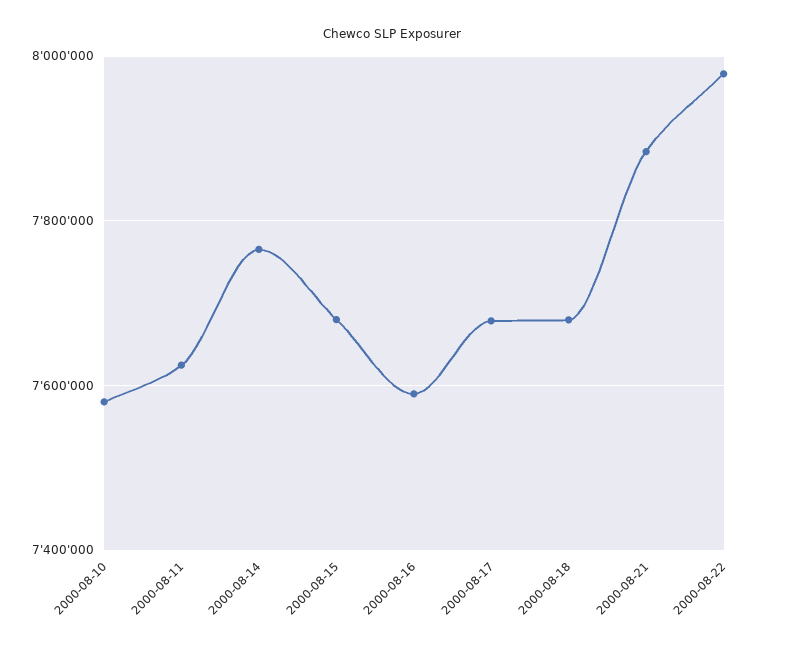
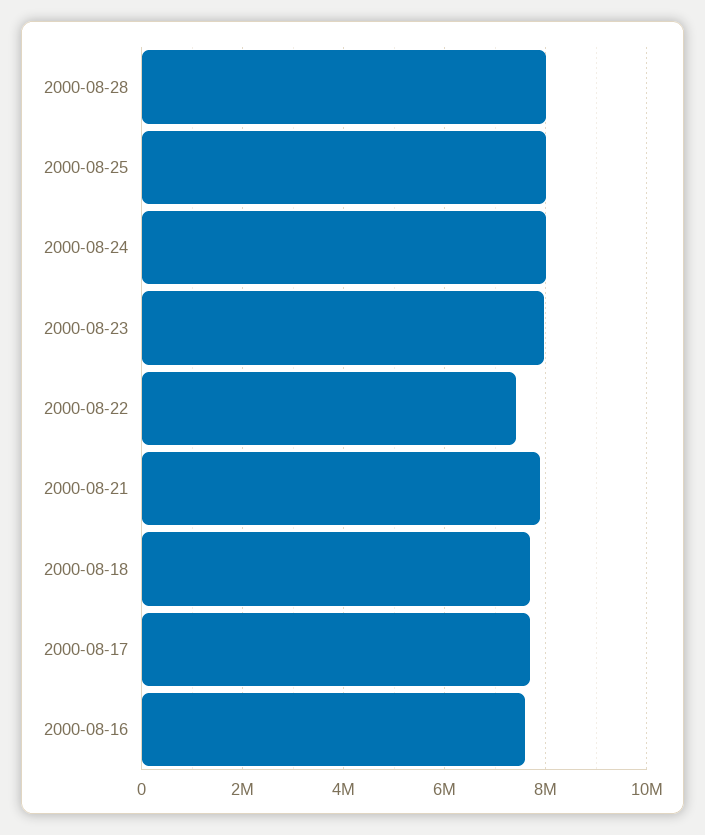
2000-08-10: 7580000 -> none
2000-08-11: 7620000 -> none
2000-08-14: 7760000 -> none
2000-08-15: 7680000 -> none
2000-08-22: 7980000 -> 7400000
2000-08-28: none -> 8000000
2000-08-25: none -> 8000000
2000-08-24: none -> 8000000
2000-08-23: none -> 8000000

